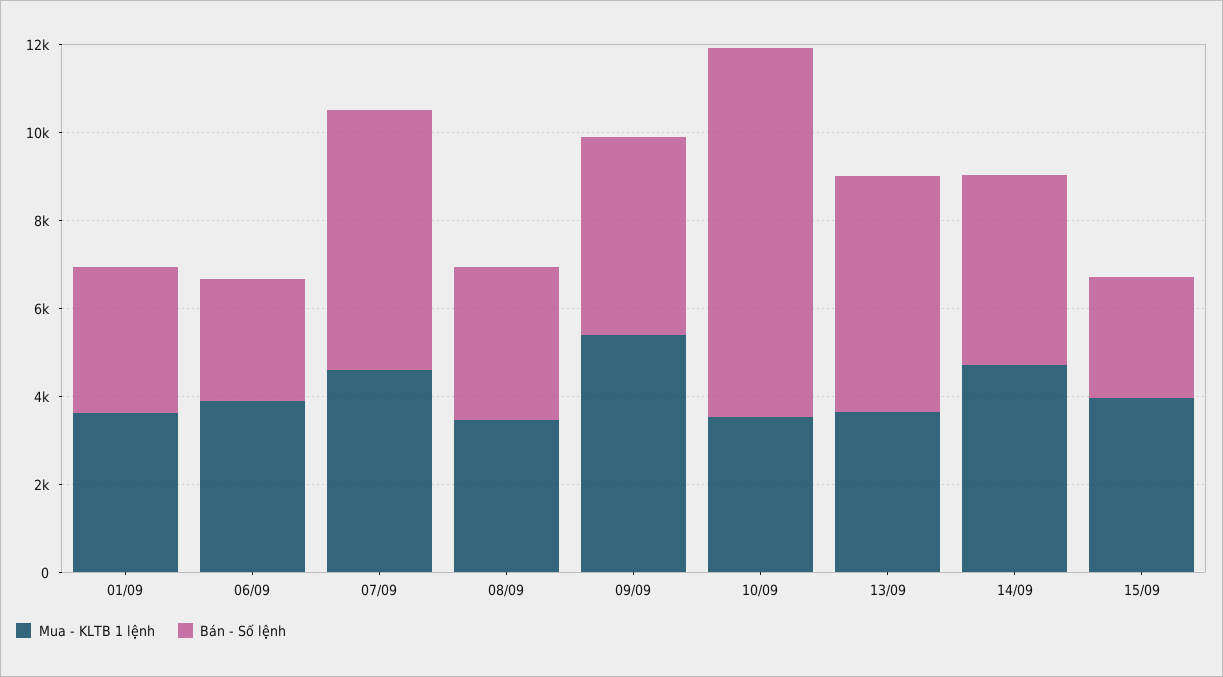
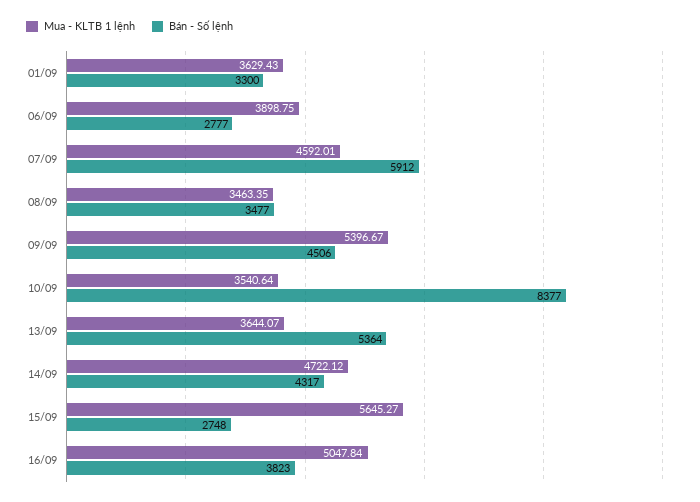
Mua - KLTB 1 lệnh, 15/09: 4000 -> 5645.27
Mua - KLTB 1 lệnh, 16/09: none -> 5047.84
Bán - Số lệnh, 16/09: none -> 3823

